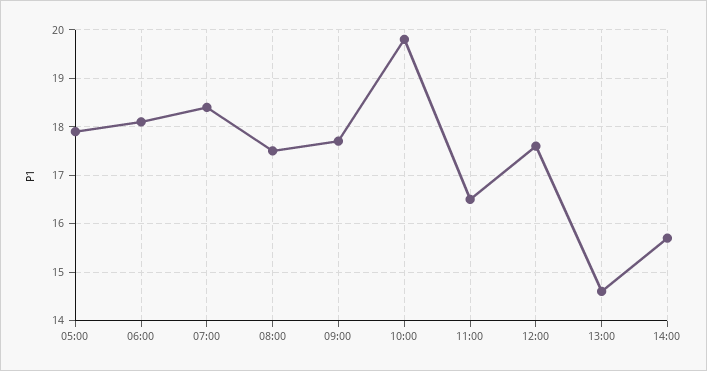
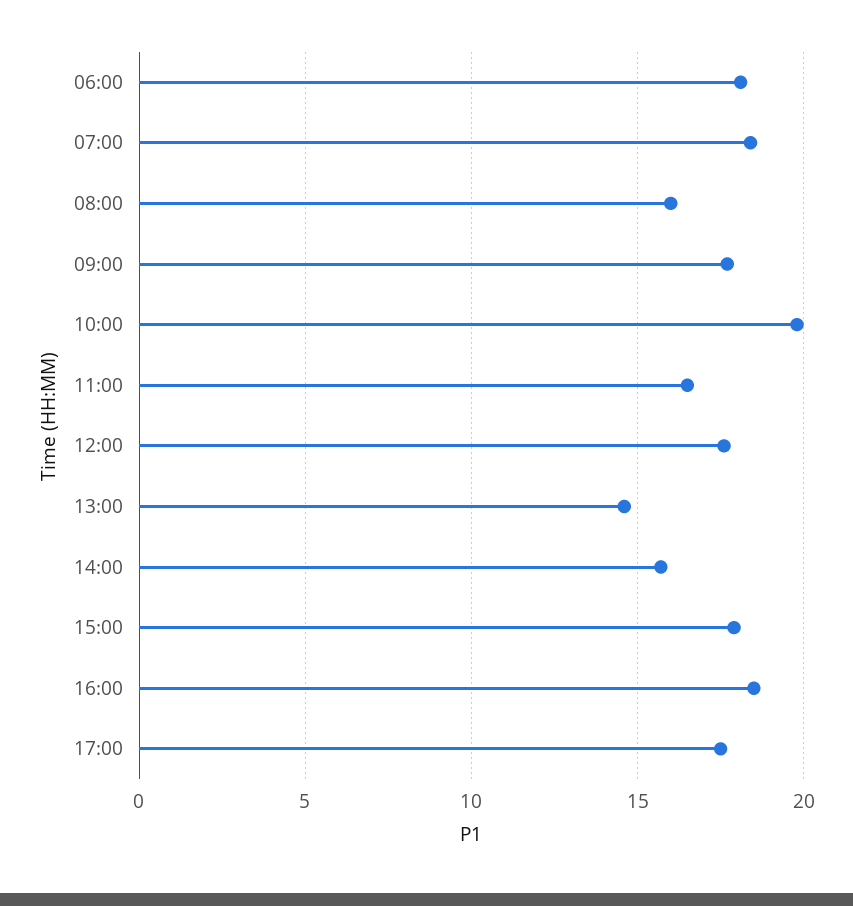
05:00: 18 -> none
08:00: 17.5 -> 16
15:00: none -> 18
16:00: none -> 18.5
17:00: none -> 17.5

